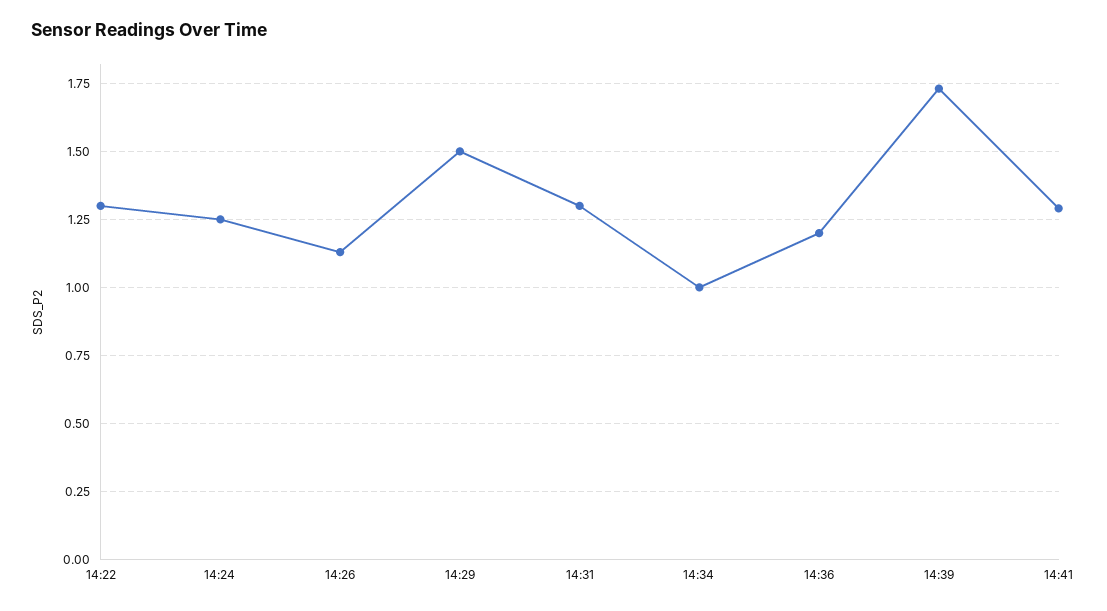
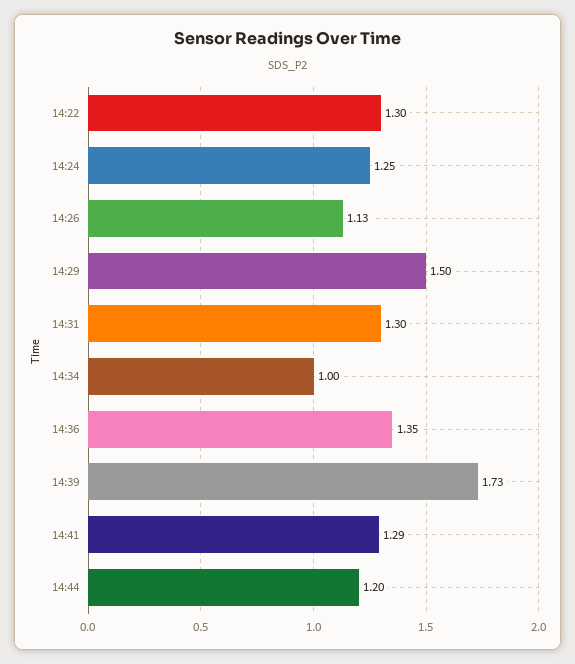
14:36: 1.2 -> 1.35
14:44: none -> 1.2

